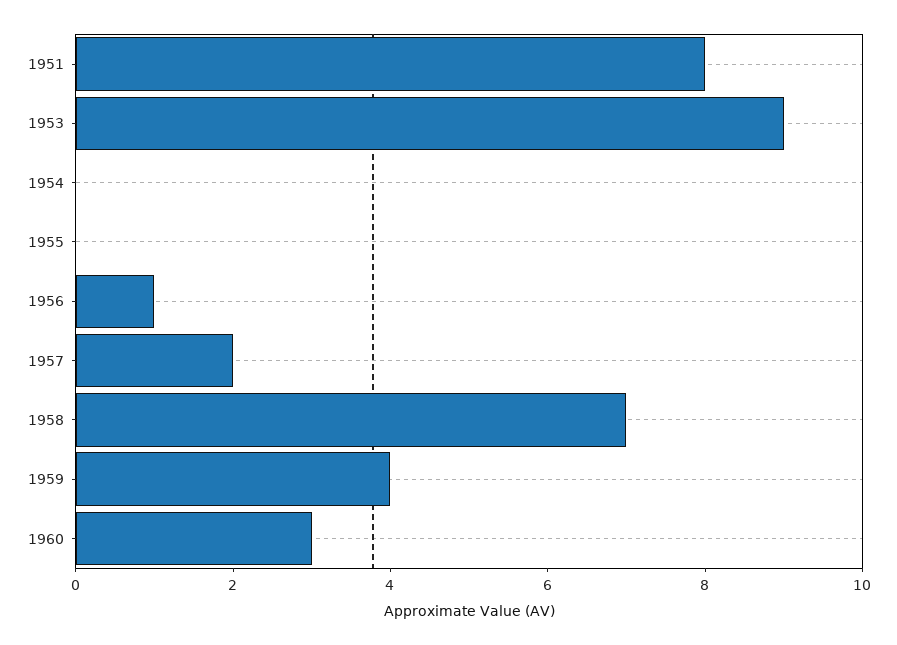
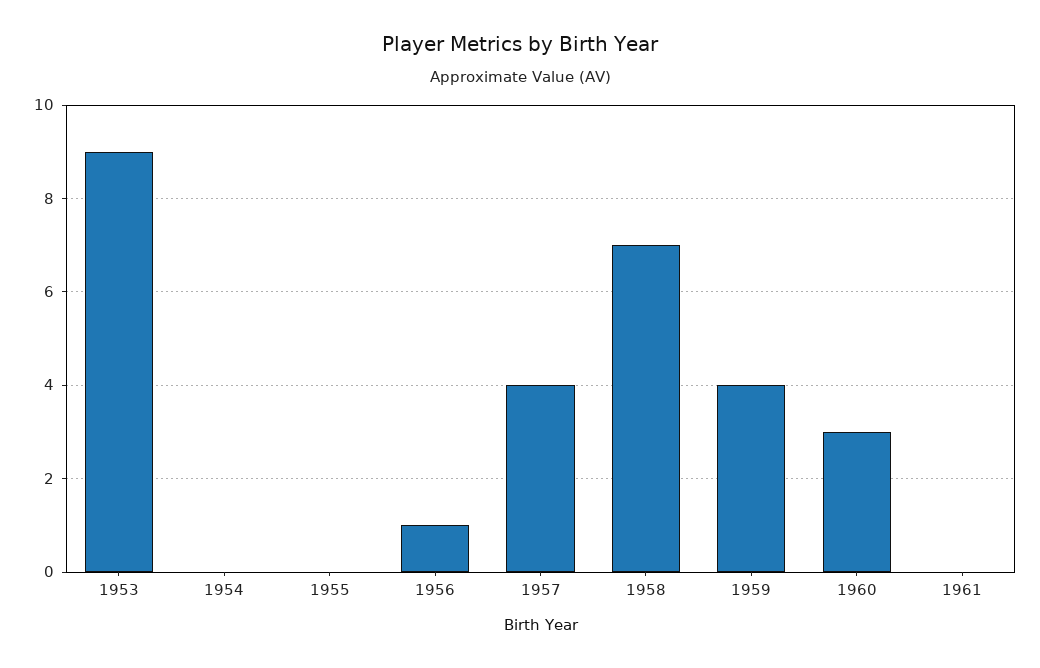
1951: 8 -> none
1957: 2 -> 4
1961: none -> 0

